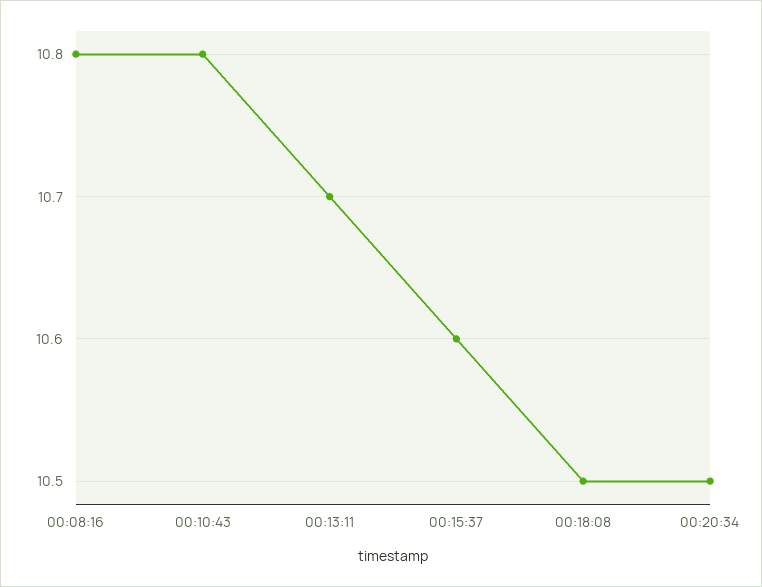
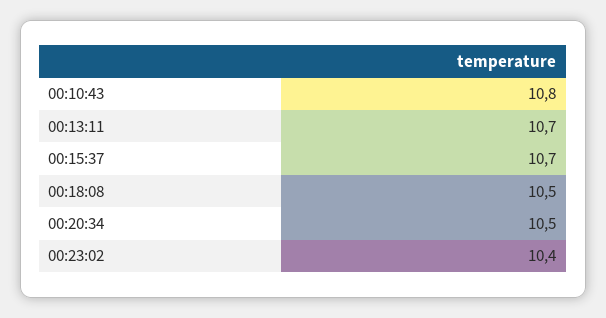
00:08:16: 10.8 -> none
00:15:37: 10.6 -> 10.7
00:23:02: none -> 10.4

